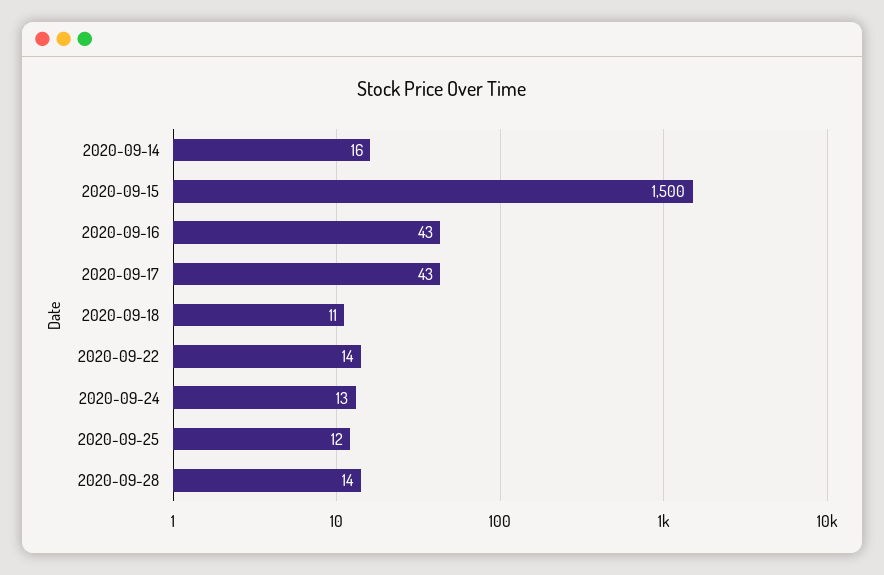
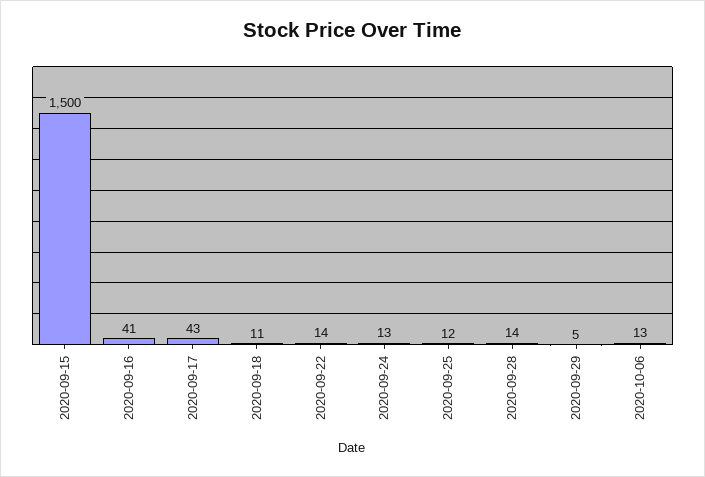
2020-09-14: 16 -> none
2020-09-16: 43 -> 41
2020-09-29: none -> 5
2020-10-06: none -> 13

